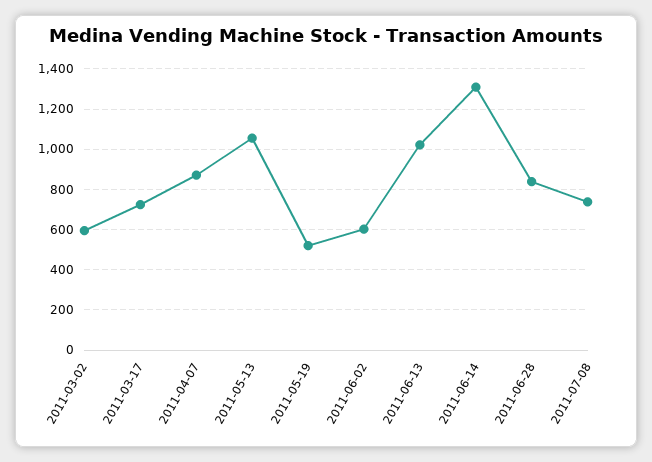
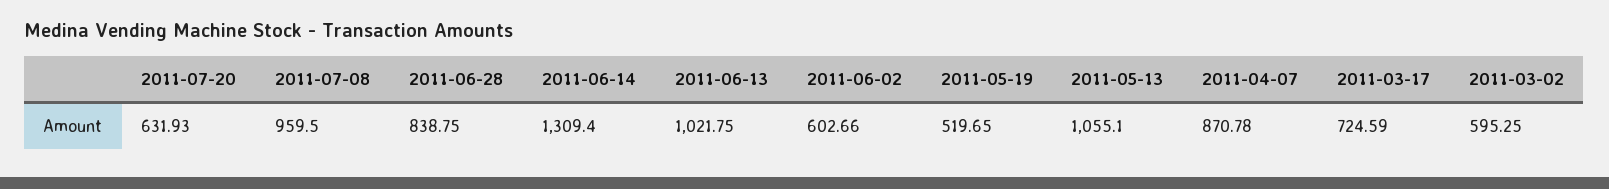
2011-07-08: 750 -> 959.5
2011-07-20: none -> 631.93

